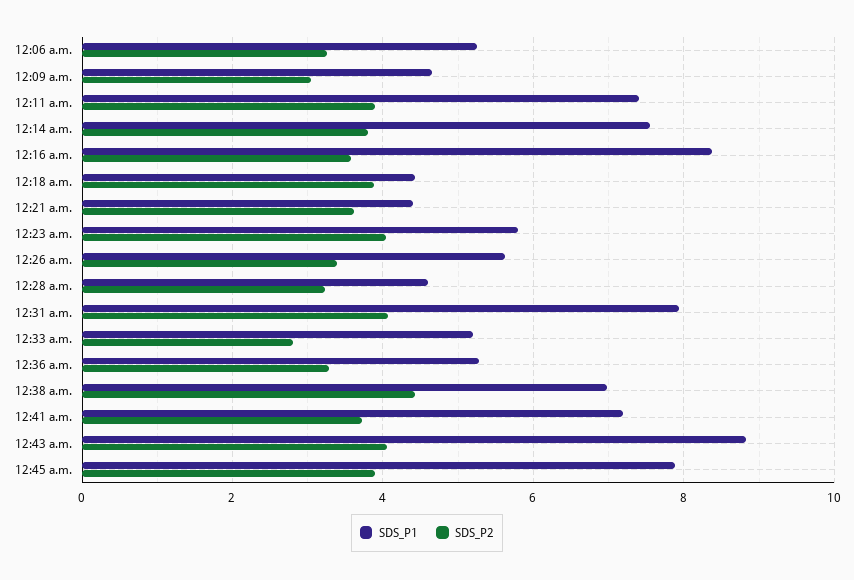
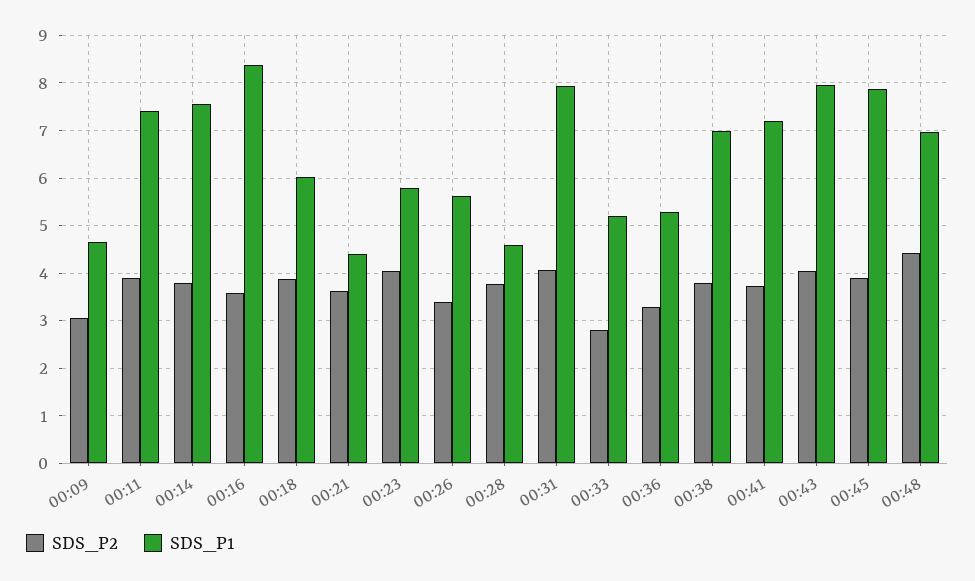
SDS_P1, 12:06 a.m.: 5.2 -> none
SDS_P2, 12:06 a.m.: 3.2 -> none
SDS_P1, 12:18 a.m.: 4.4 -> 6
SDS_P2, 12:28 a.m.: 3.2 -> 3.8
SDS_P2, 12:38 a.m.: 4.4 -> 3.8
SDS_P1, 12:43 a.m.: 8.8 -> 8
SDS_P2, 00:48: none -> 4.4
SDS_P1, 00:48: none -> 7

